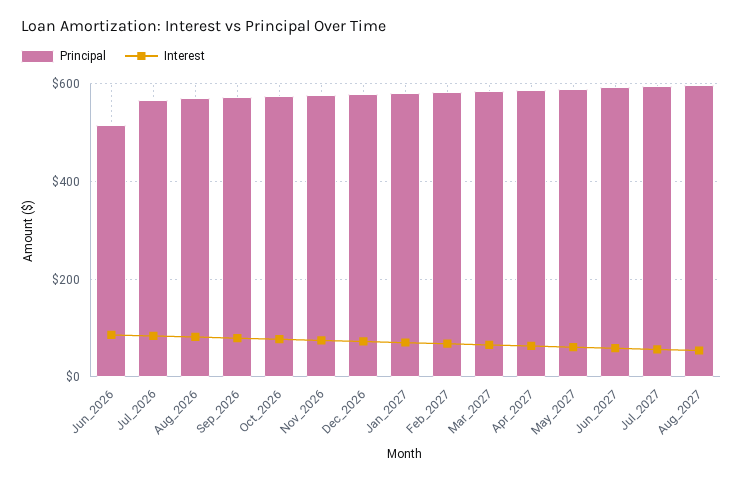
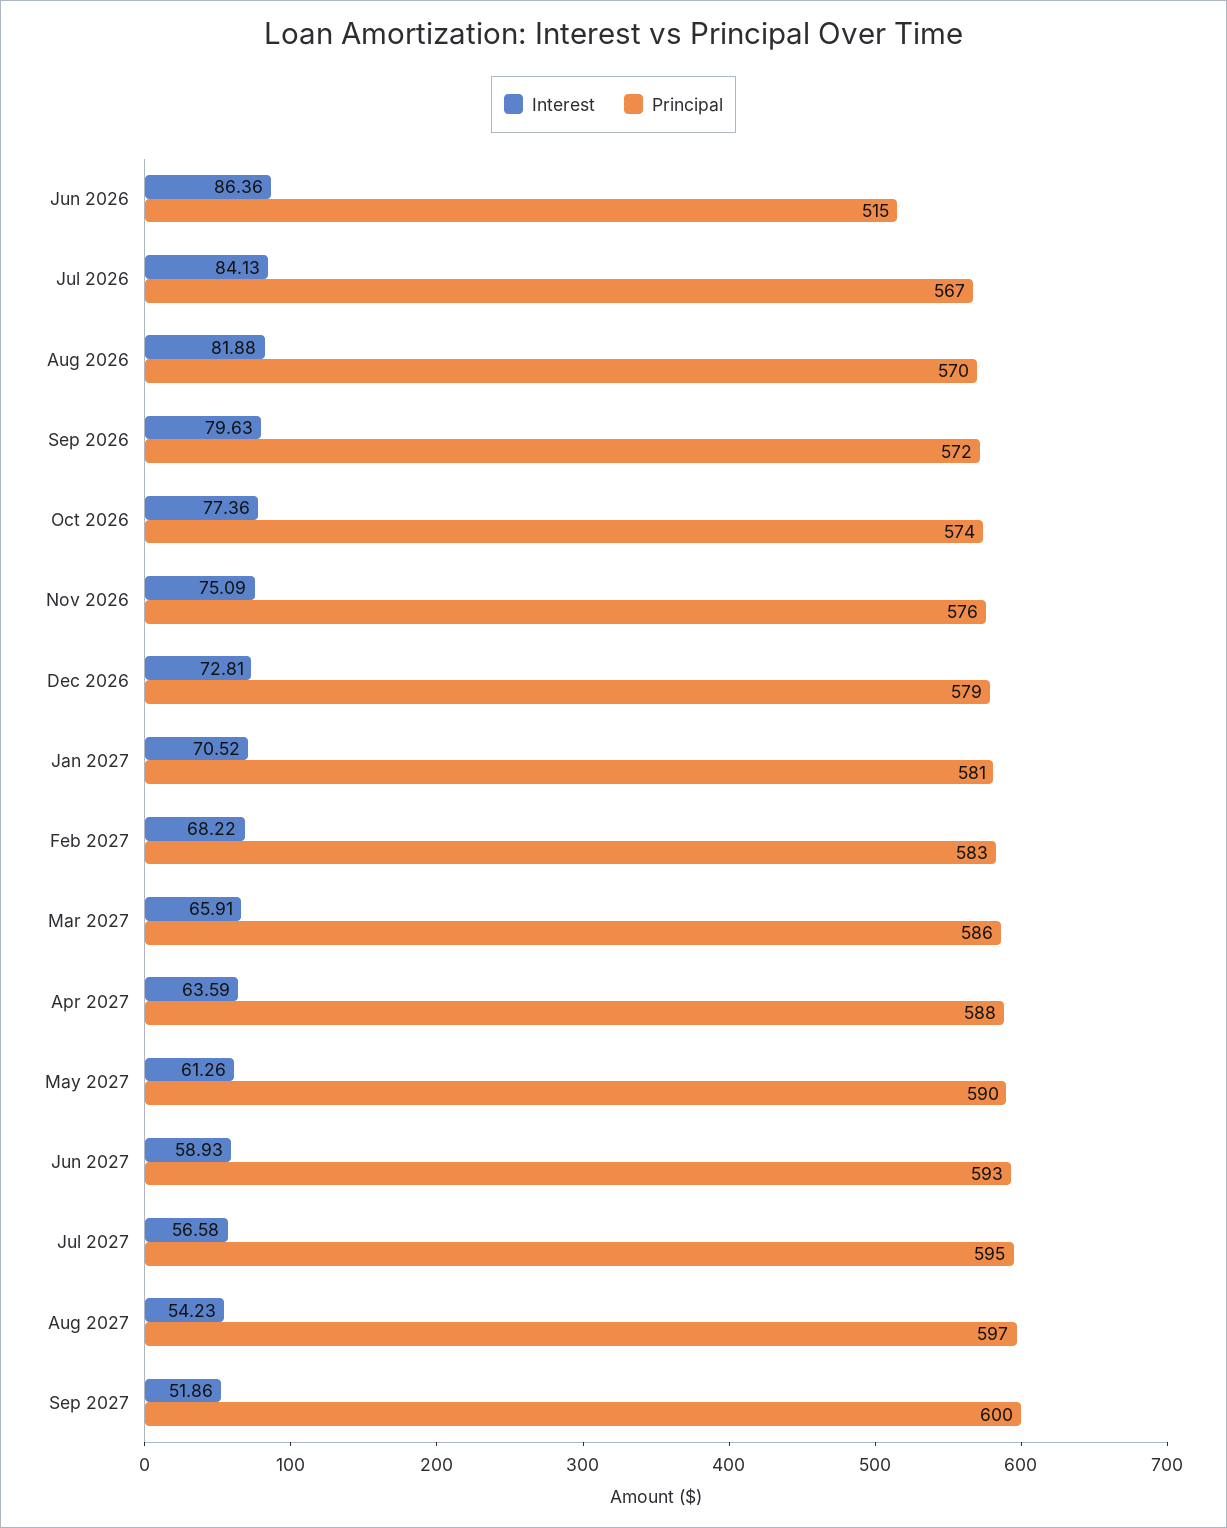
Interest, Sep 2027: none -> 51.86
Principal, Sep 2027: none -> 600

